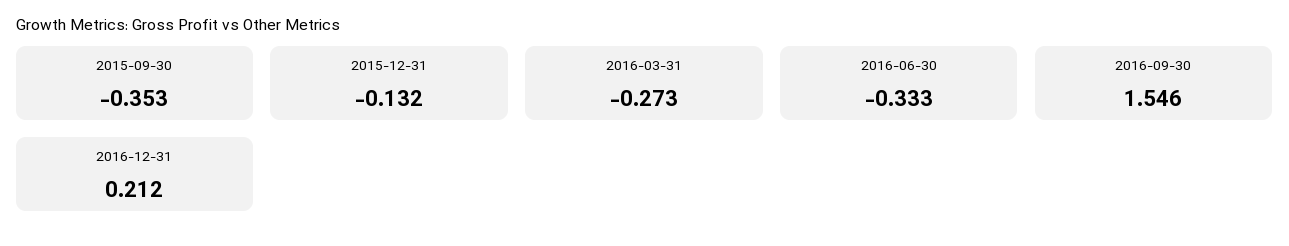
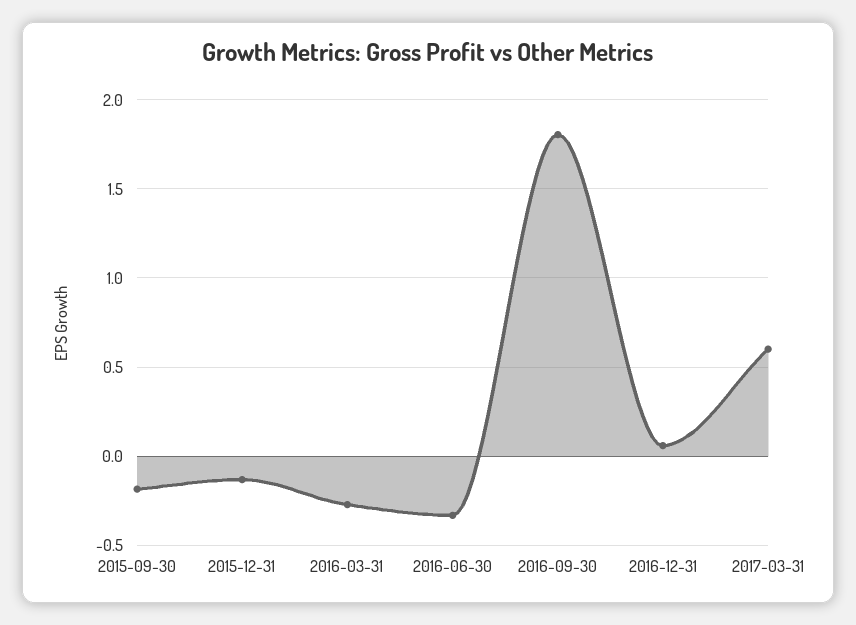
2015-09-30: -0.353 -> -0.2
2016-09-30: 1.546 -> 1.8
2016-12-31: 0.212 -> 0.05
2017-03-31: none -> 0.6

